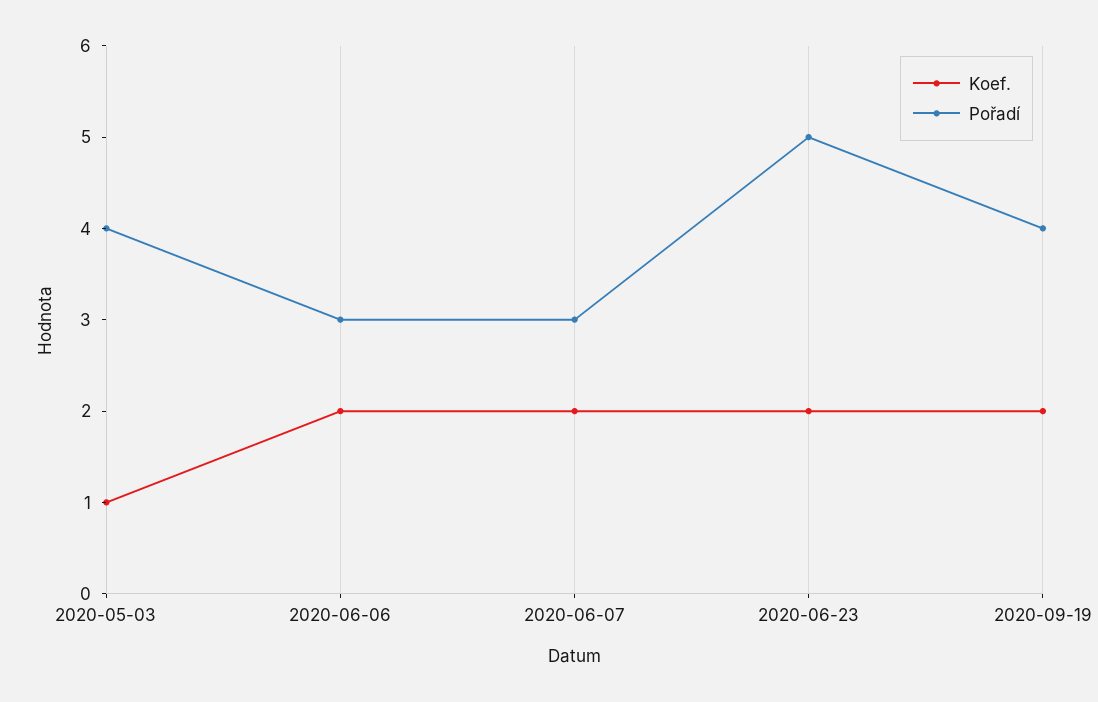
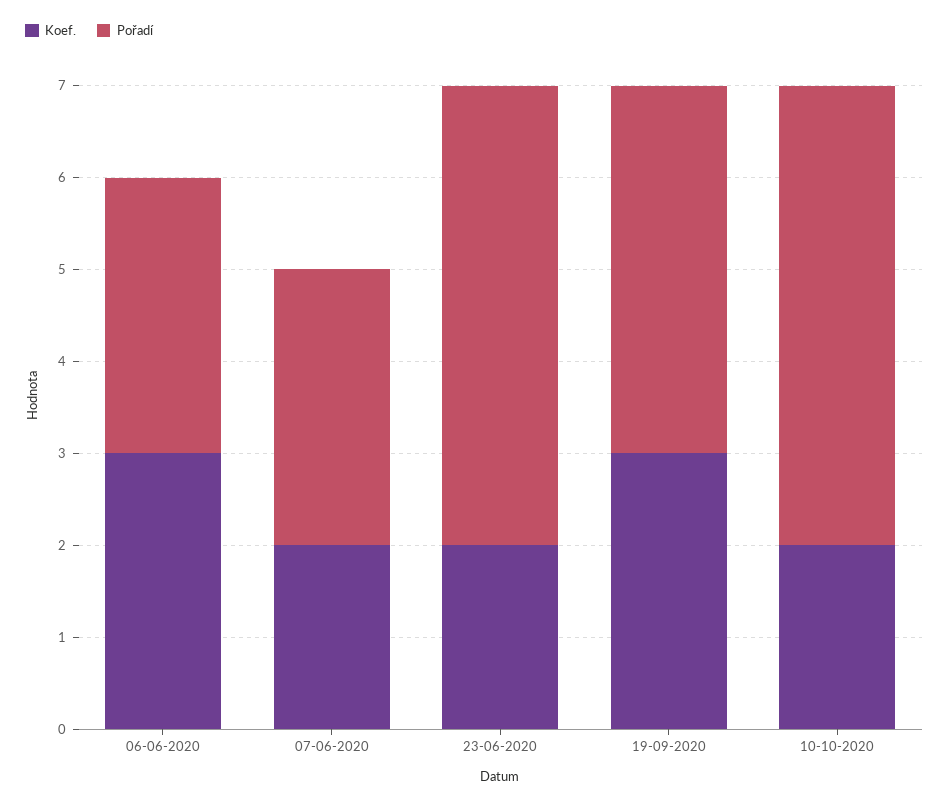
Koef., 2020-05-03: 1 -> none
Pořadí, 2020-05-03: 4 -> none
Koef., 2020-06-06: 2 -> 3
Koef., 2020-09-19: 2 -> 3
Koef., 10-10-2020: none -> 2
Pořadí, 10-10-2020: none -> 5

